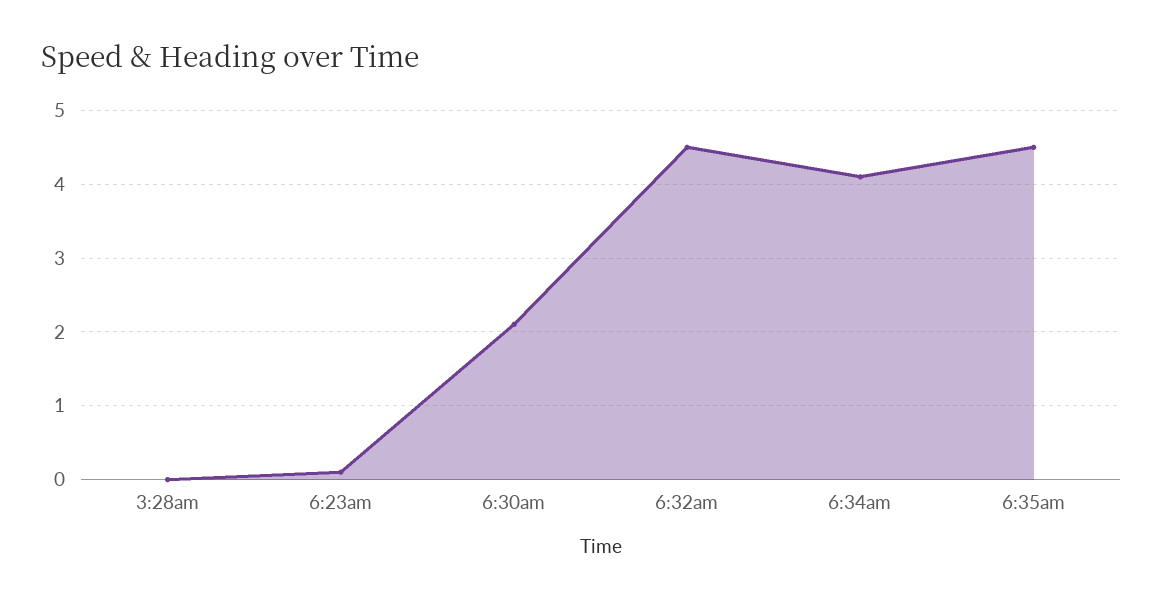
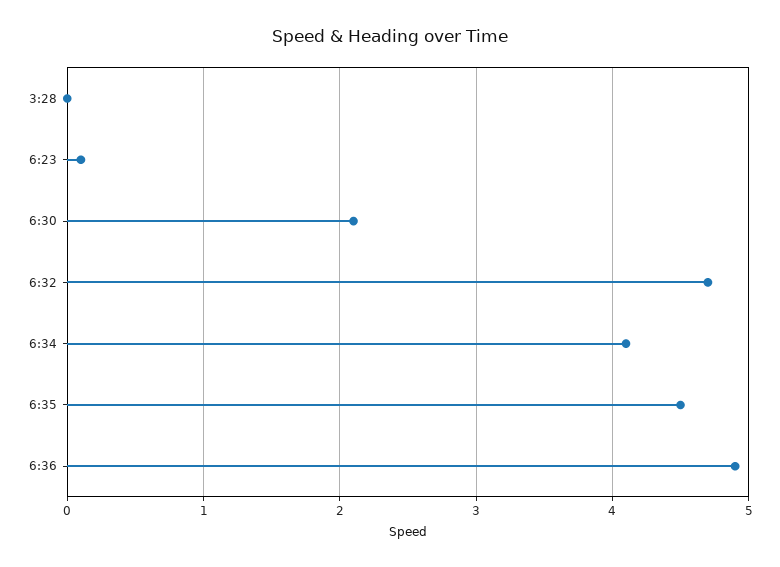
6:32am: 4.5 -> 4.7
6:36: none -> 4.9

